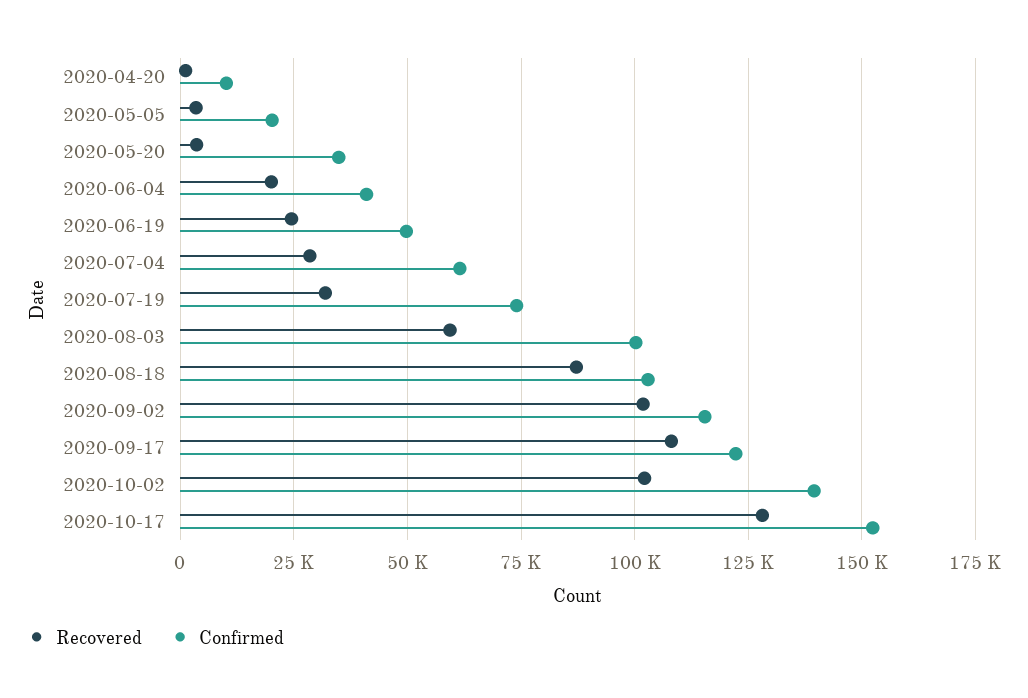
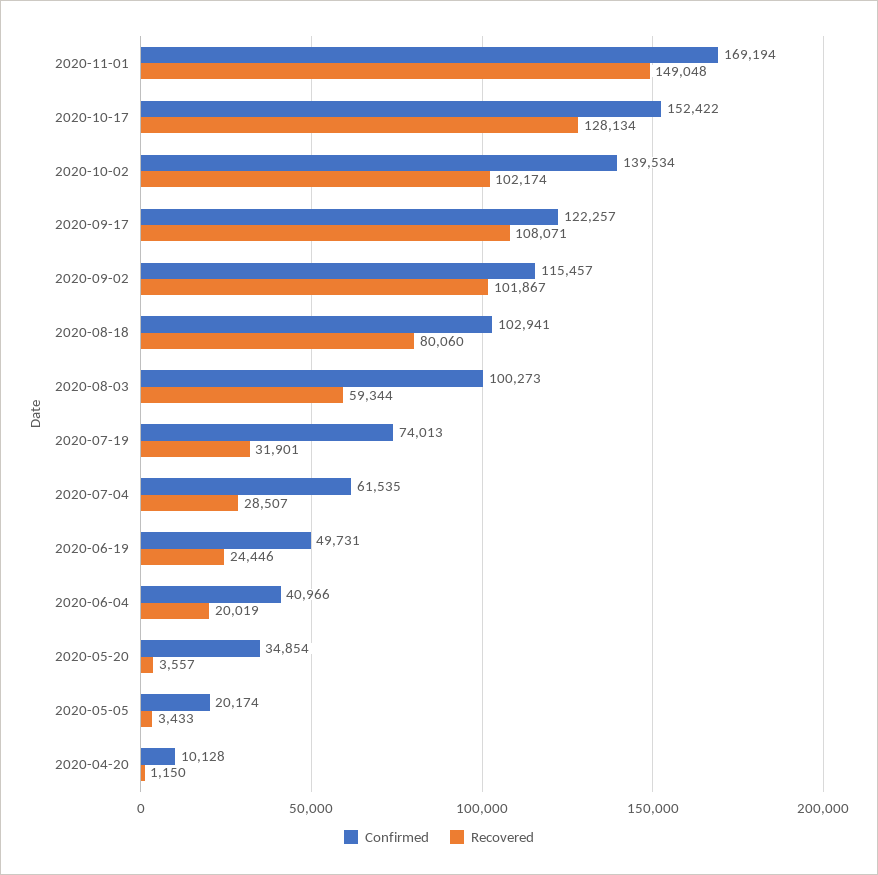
Recovered, 2020-08-18: 87500 -> 80060
Confirmed, 2020-11-01: none -> 169194
Recovered, 2020-11-01: none -> 149048

